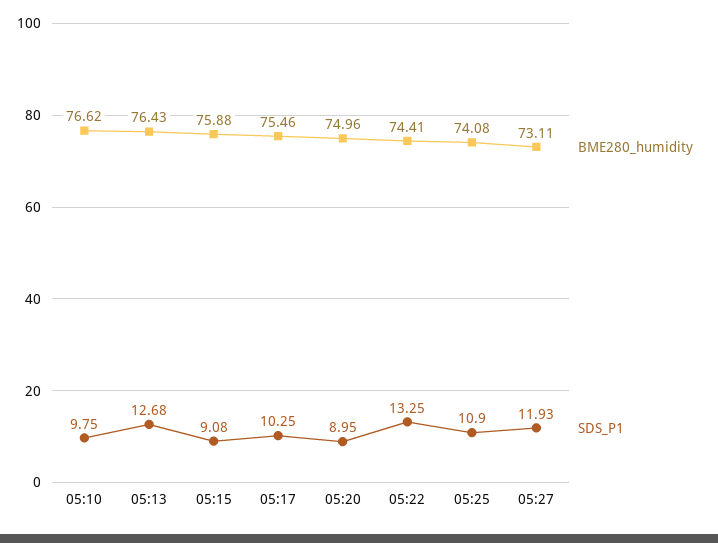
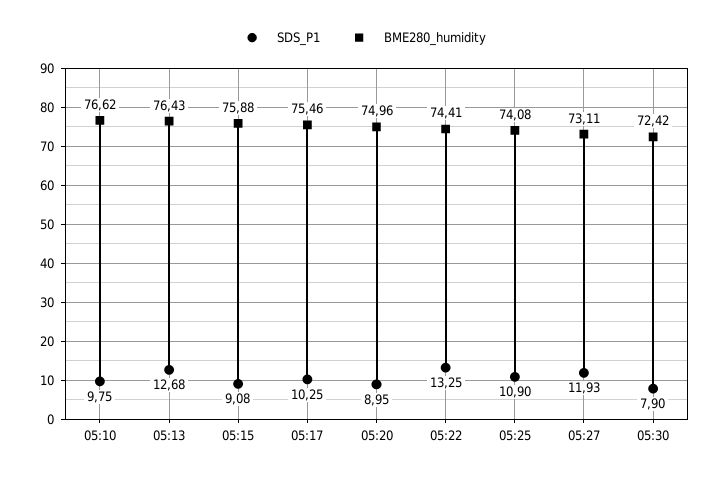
SDS_P1, 05:30: none -> 7.9
BME280_humidity, 05:30: none -> 72.42

